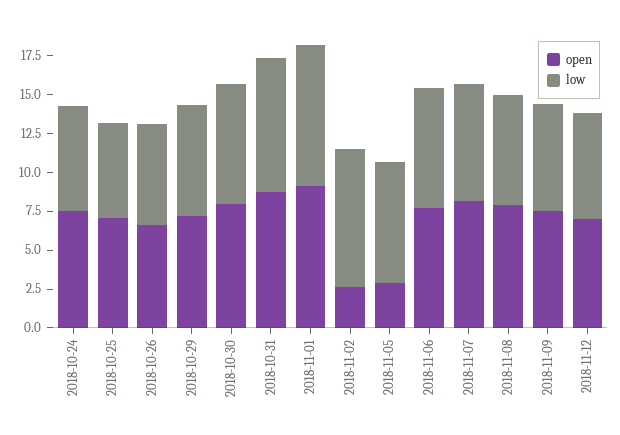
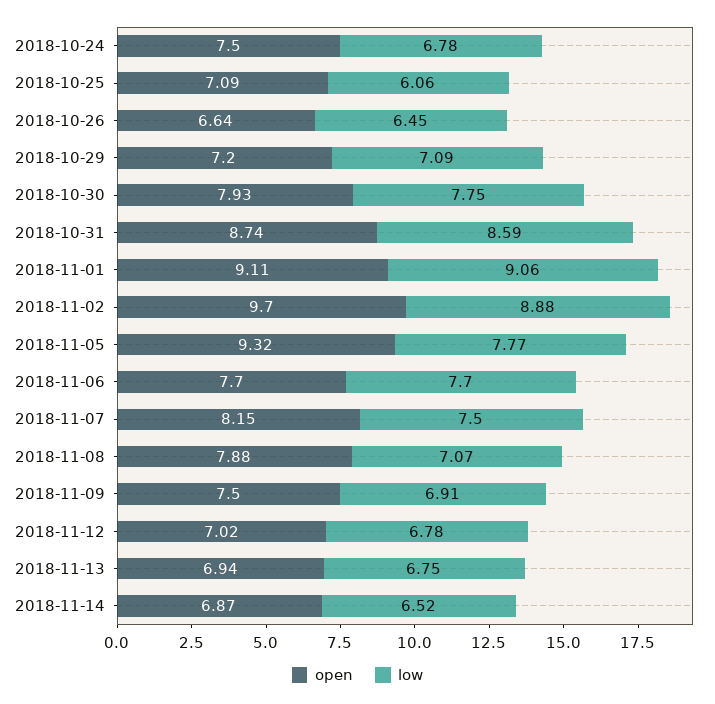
open, 2018-11-02: 2.5 -> 9.7
open, 2018-11-05: 2.5 -> 9.32
open, 2018-11-13: none -> 6.94
low, 2018-11-13: none -> 6.75
open, 2018-11-14: none -> 6.87
low, 2018-11-14: none -> 6.52

